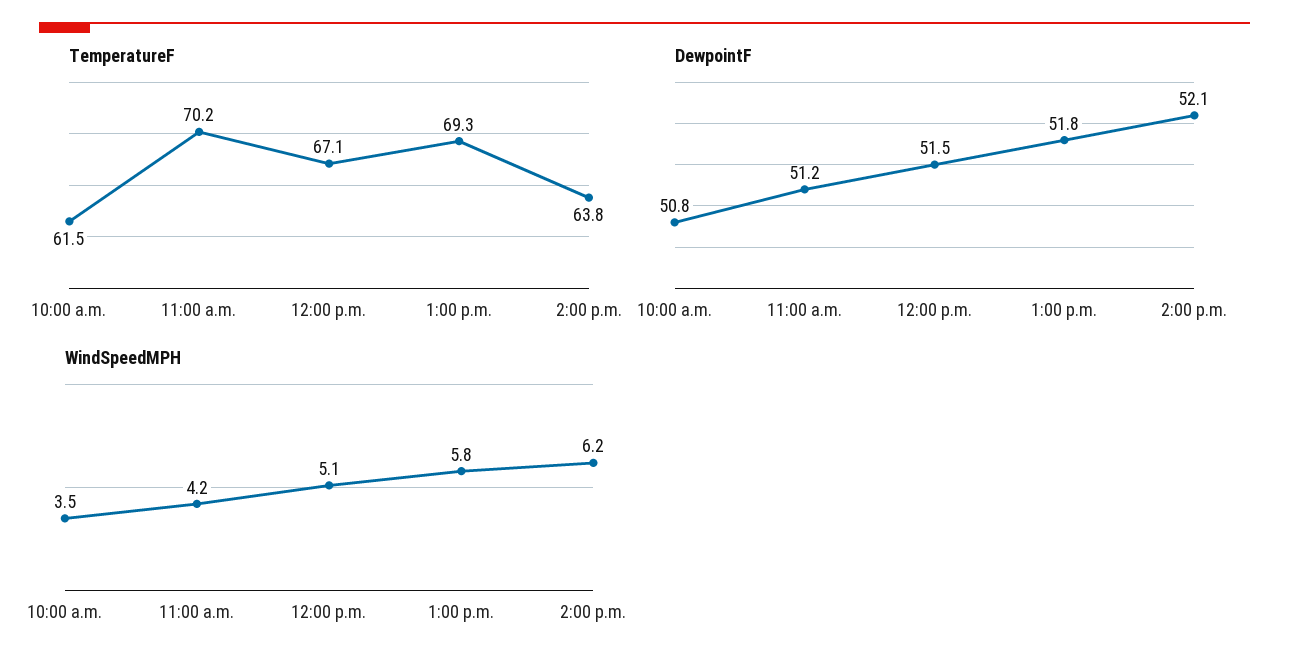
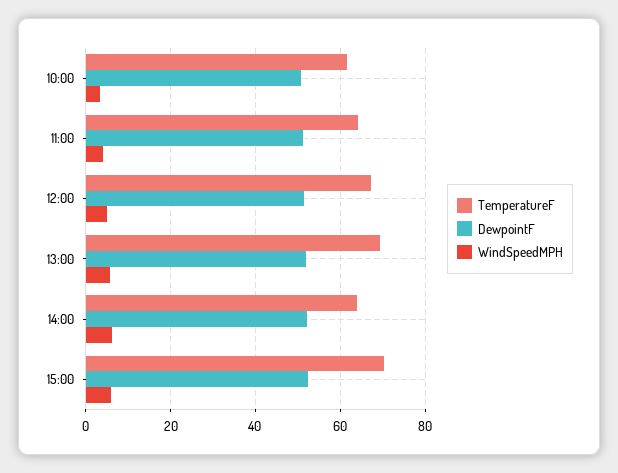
TemperatureF, 11:00 a.m.: 70.2 -> 64
TemperatureF, 15:00: none -> 70
DewpointF, 15:00: none -> 52
WindSpeedMPH, 15:00: none -> 6

